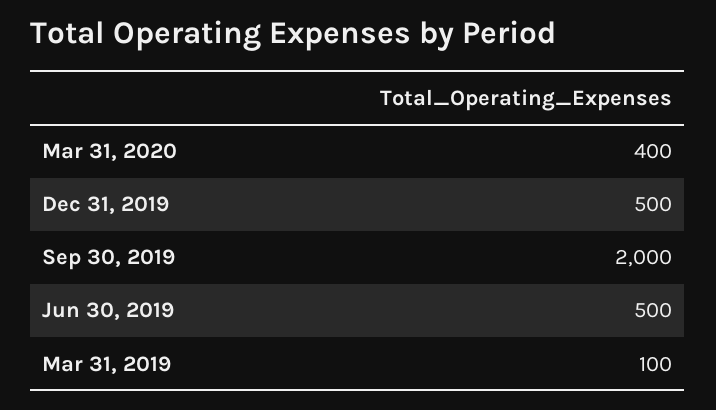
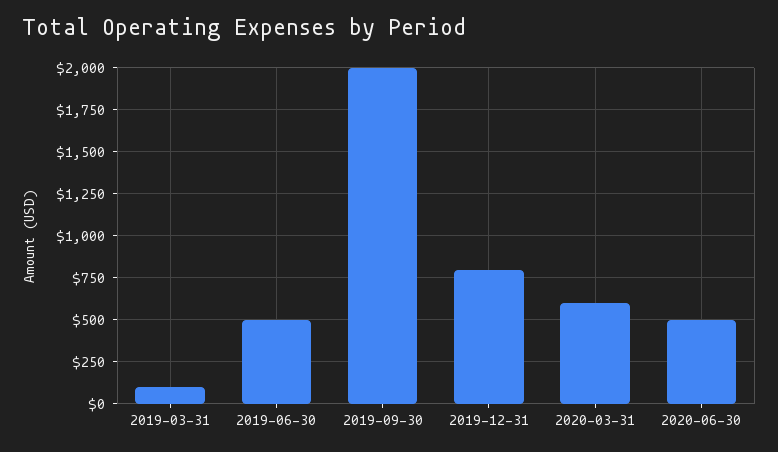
Mar 31, 2020: 400 -> 600
Dec 31, 2019: 500 -> 800
2020-06-30: none -> 500

